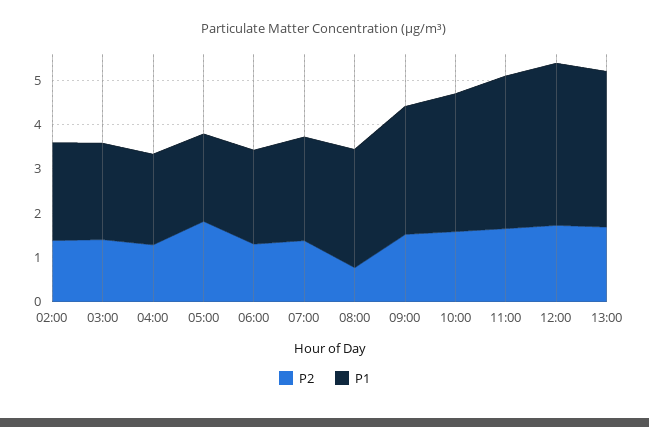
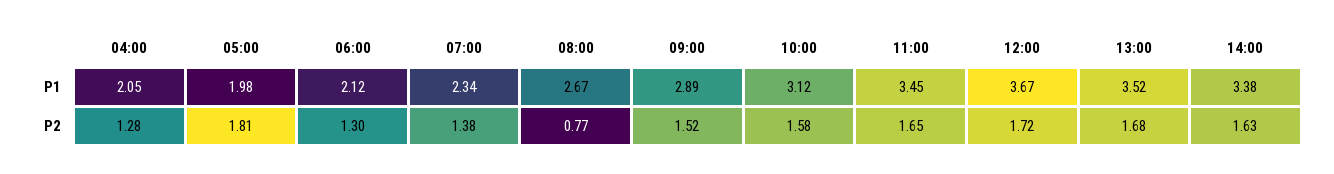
P2, 02:00: 1.4 -> none
P1, 02:00: 2.2 -> none
P2, 03:00: 1.4 -> none
P1, 03:00: 2.2 -> none
P1, 14:00: none -> 3.38
P2, 14:00: none -> 1.63

